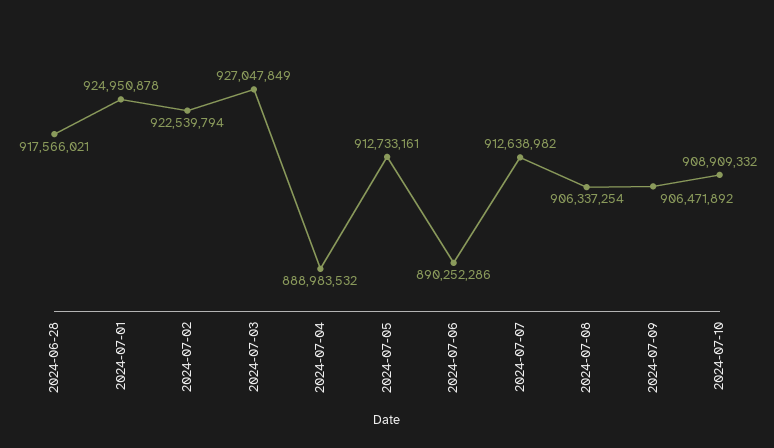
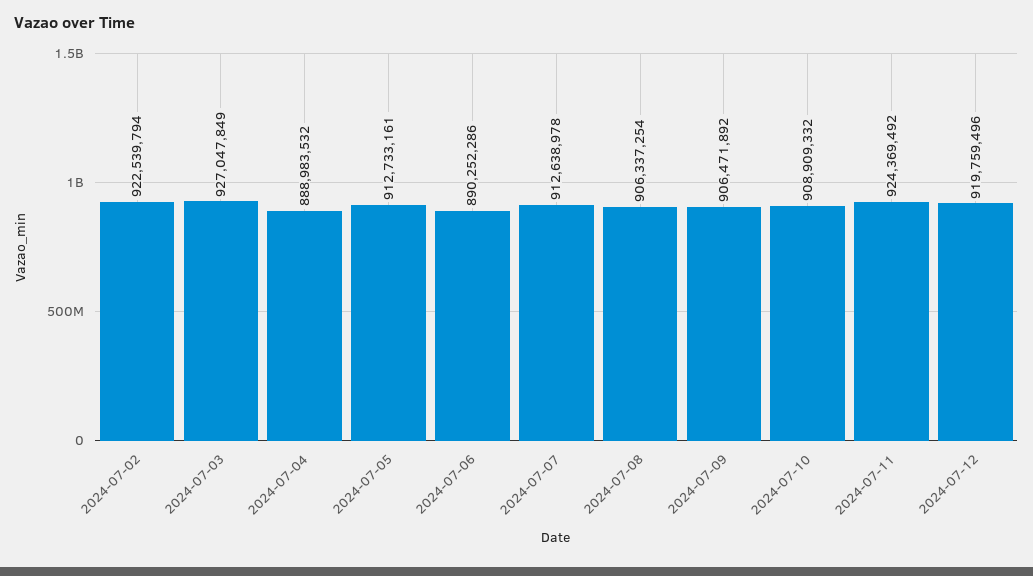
2024-06-28: 917566021 -> none
2024-07-01: 924950878 -> none
2024-07-07: 912638982 -> 912638978
2024-07-11: none -> 924369492
2024-07-12: none -> 919759496

